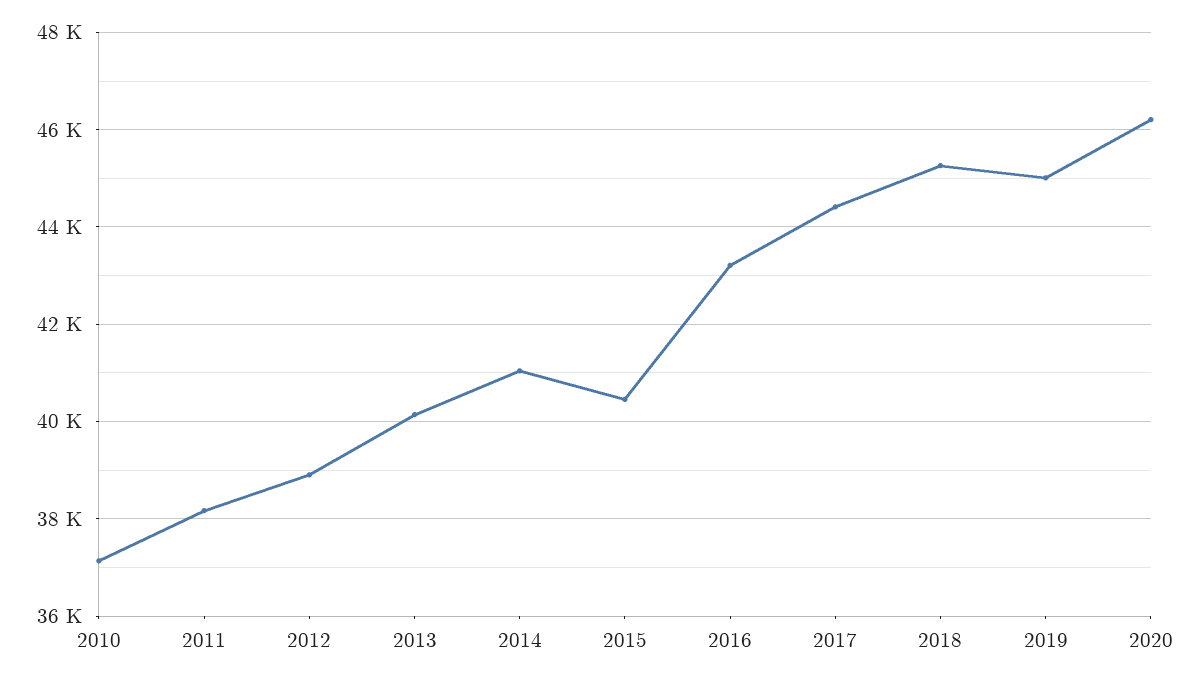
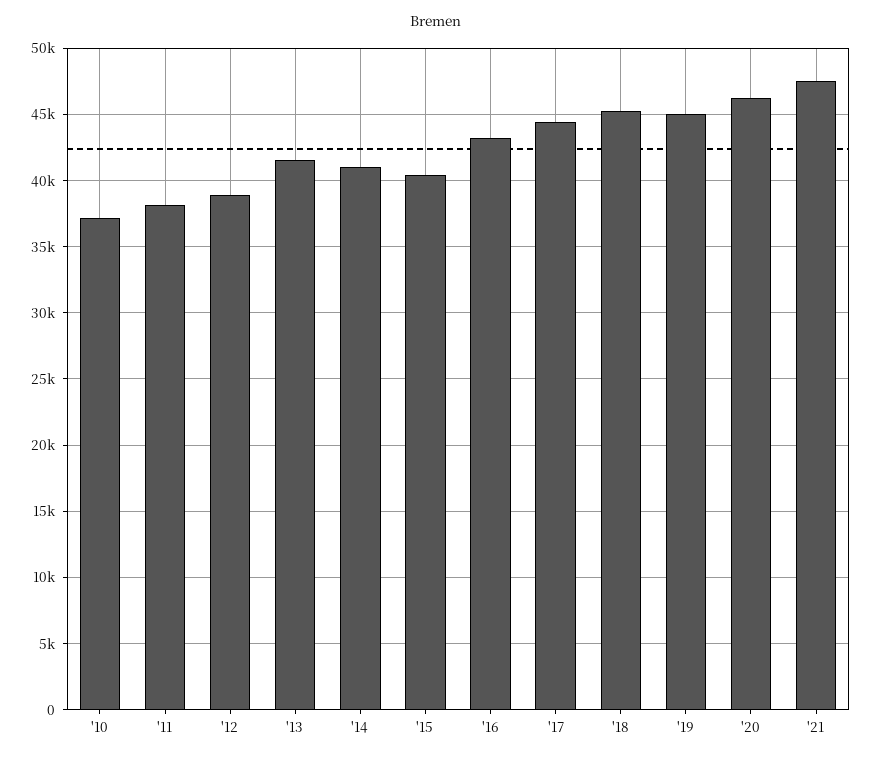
2013: 40200 -> 41500
'21: none -> 47500

